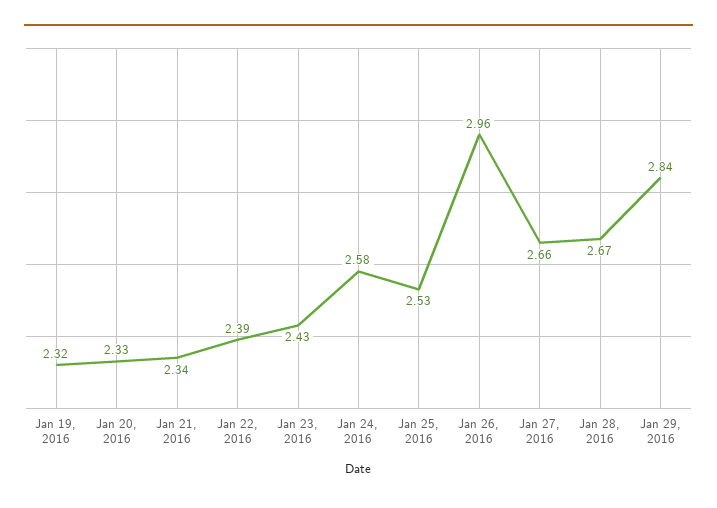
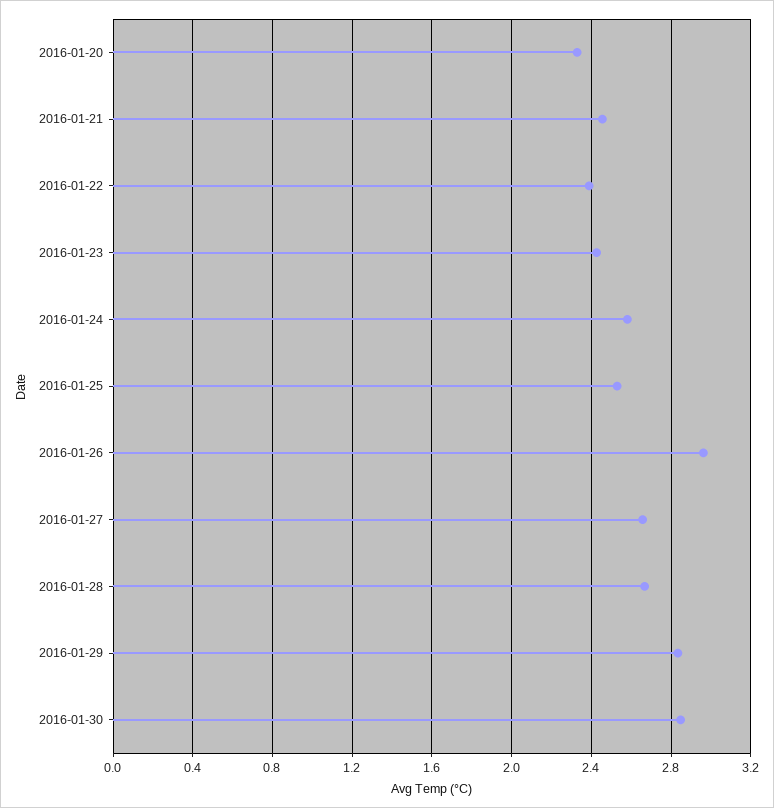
Jan 19, 2016: 2.32 -> none
Jan 21, 2016: 2.34 -> 2.45
2016-01-30: none -> 2.85

